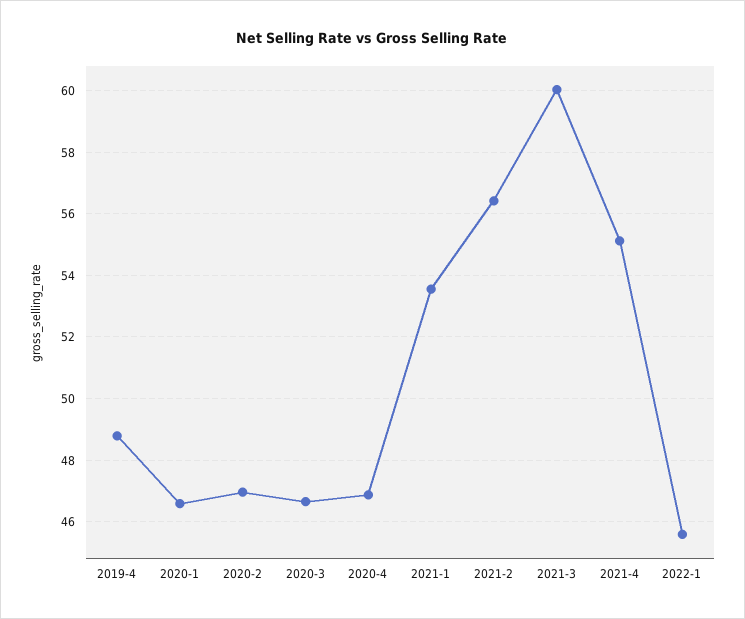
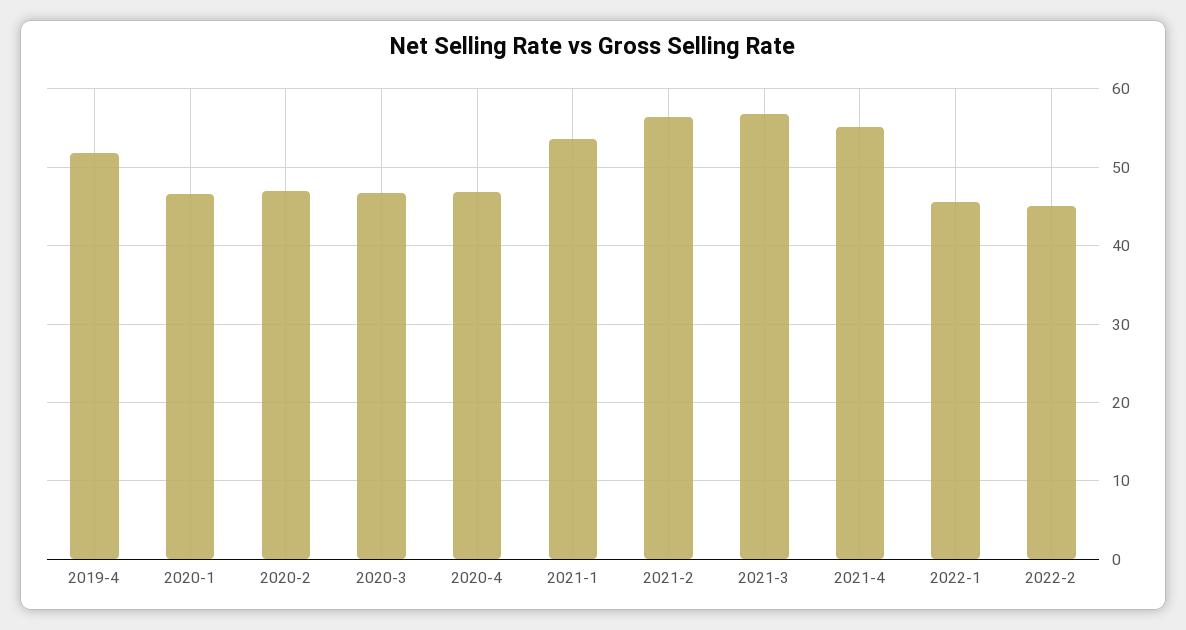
2019-4: 48.8 -> 52
2021-3: 60 -> 57
2022-2: none -> 45

